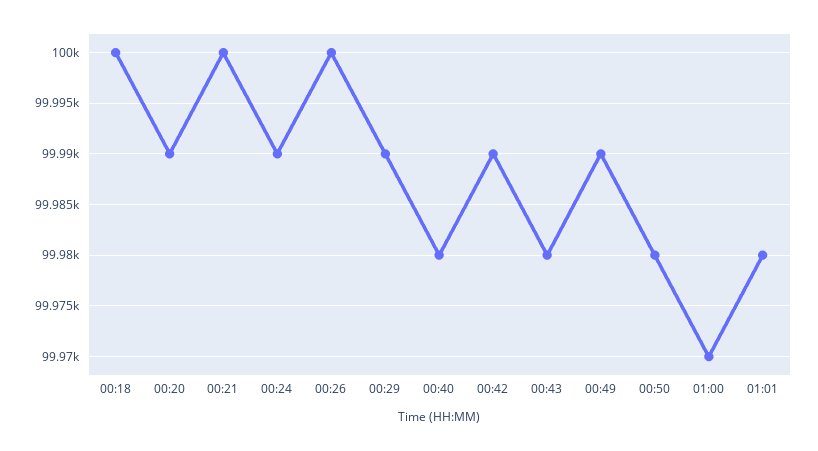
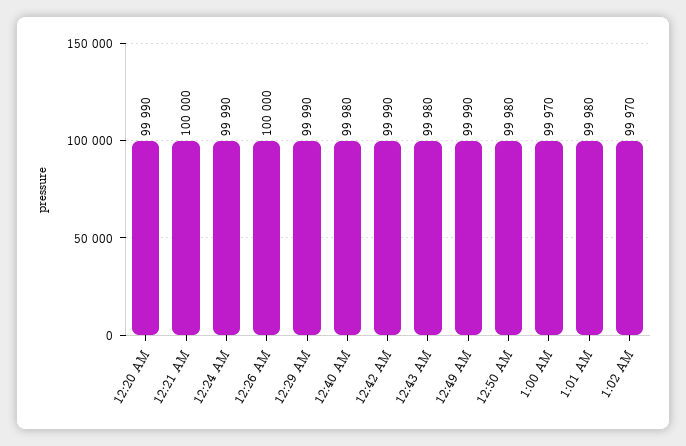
00:18: 100000 -> none
1:02 AM: none -> 99970

